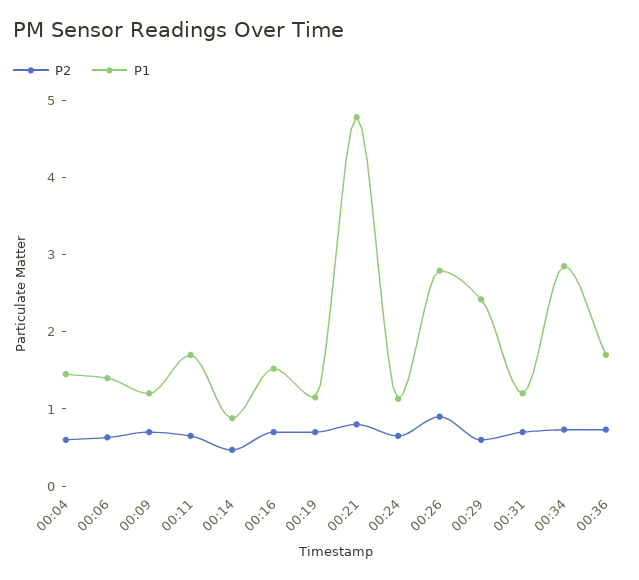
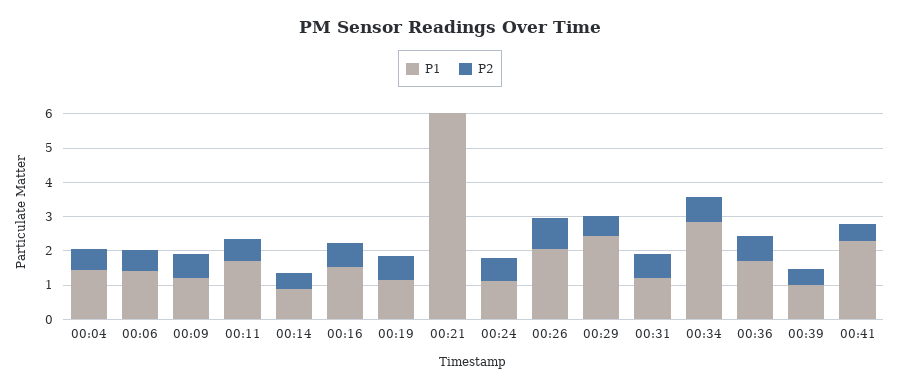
P2, 00:21: 0.8 -> 0
P1, 00:21: 4.8 -> 6
P1, 00:26: 2.8 -> 2
P1, 00:39: none -> 1
P2, 00:39: none -> 0.5
P1, 00:41: none -> 2.25
P2, 00:41: none -> 0.5

